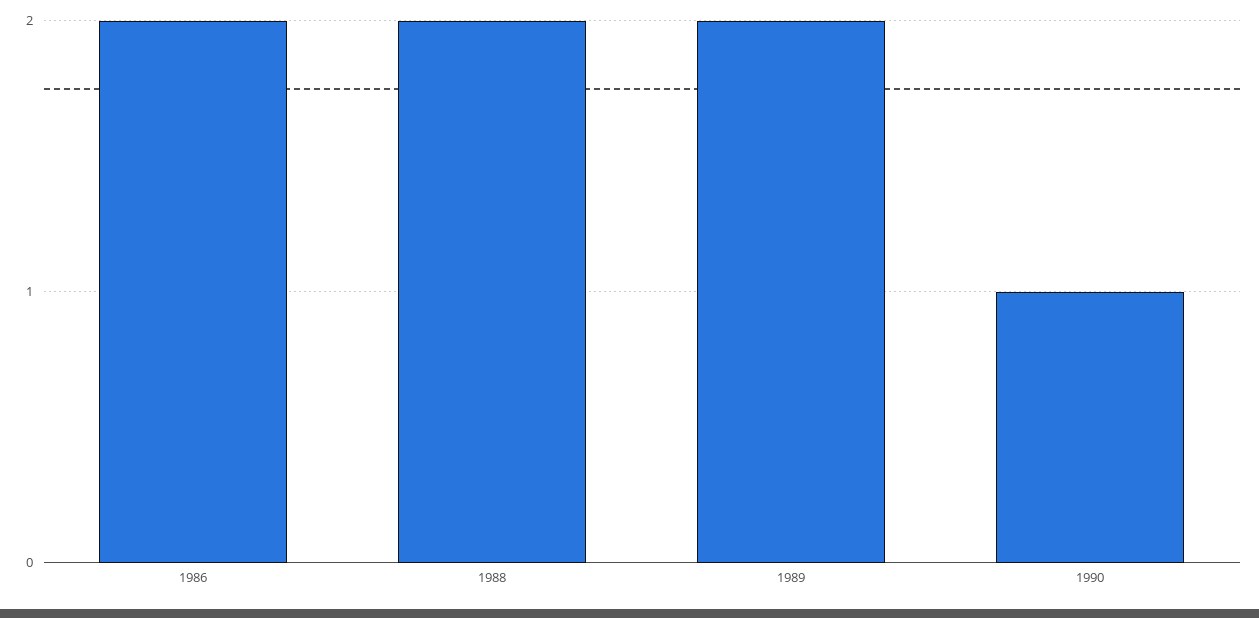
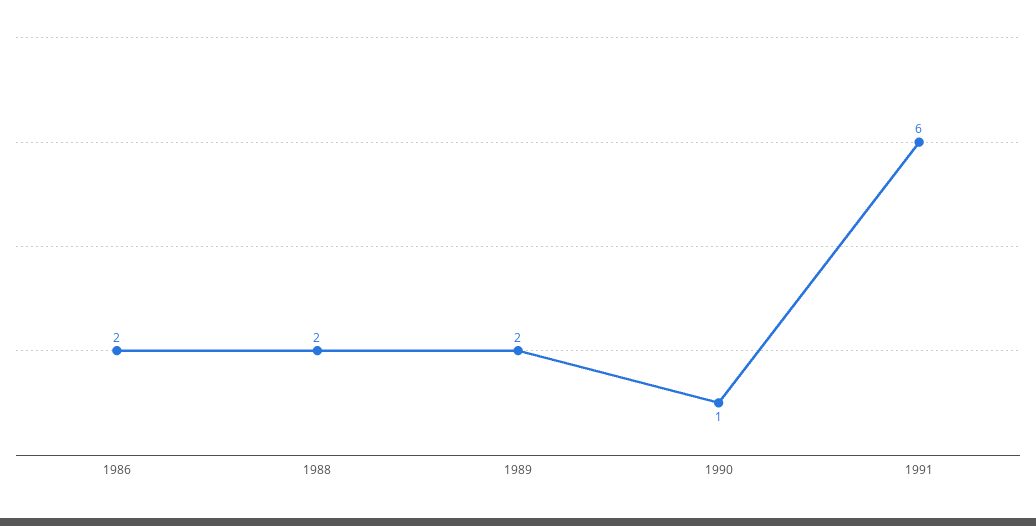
1991: none -> 6

